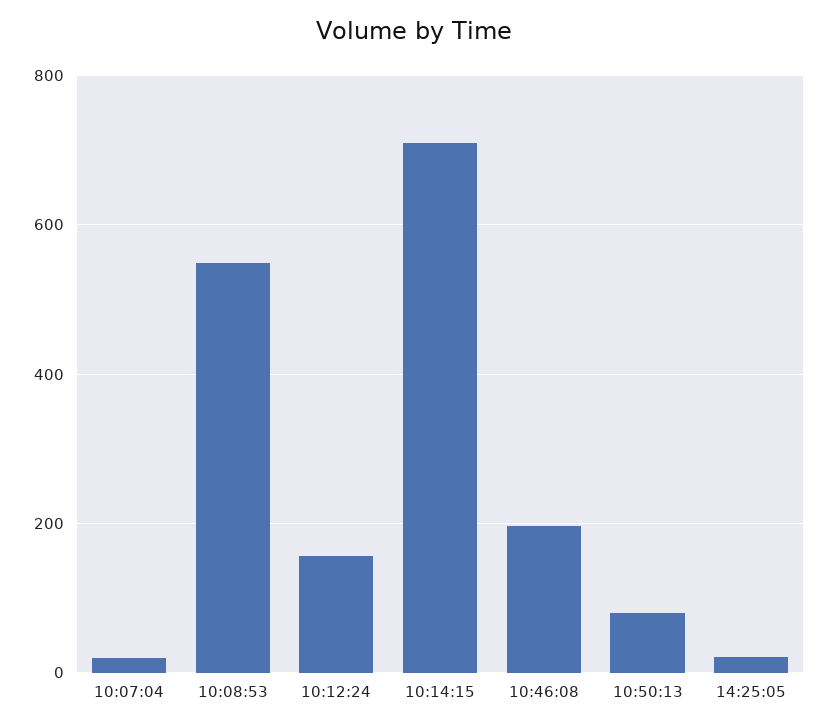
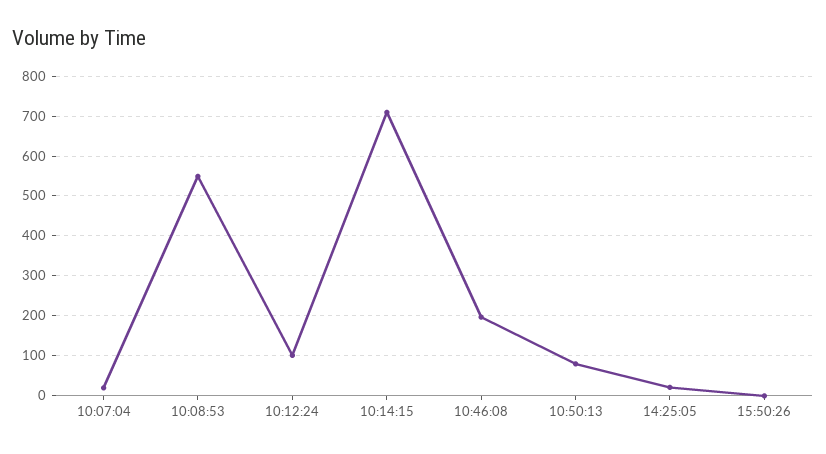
10:12:24: 160 -> 100
15:50:26: none -> 0

